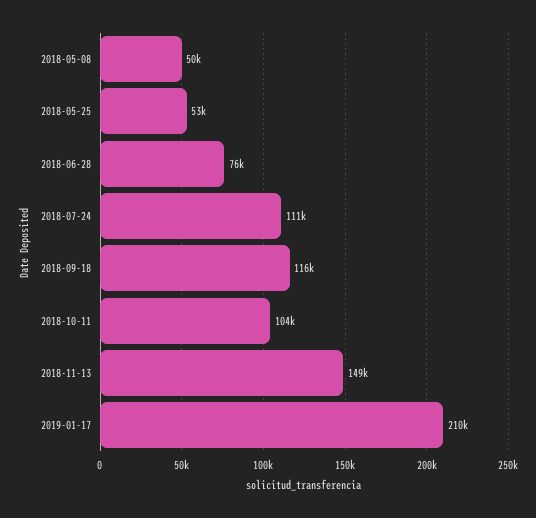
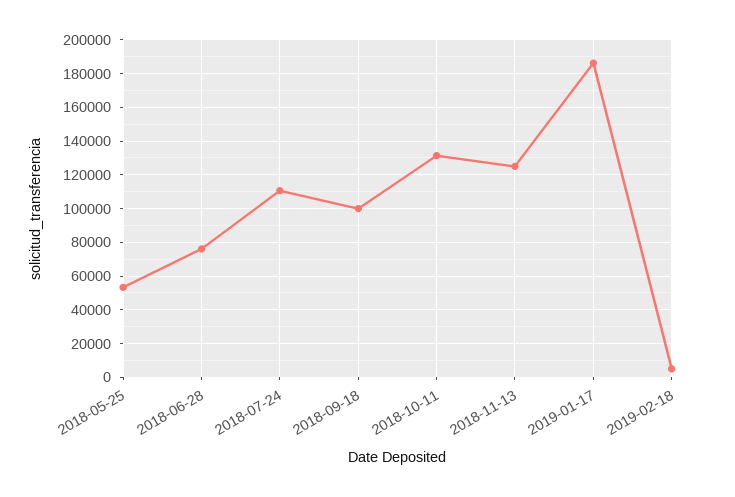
2018-05-08: 50000 -> none
2018-09-18: 116000 -> 100000
2018-10-11: 104000 -> 130000
2018-11-13: 149000 -> 125000
2019-01-17: 210000 -> 185000
2019-02-18: none -> 5000

